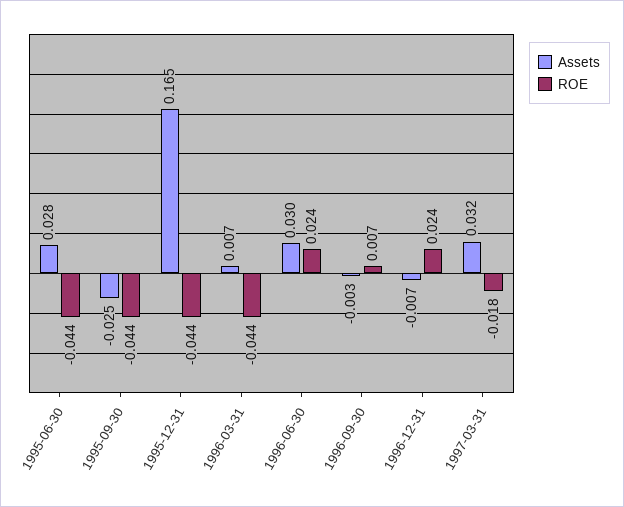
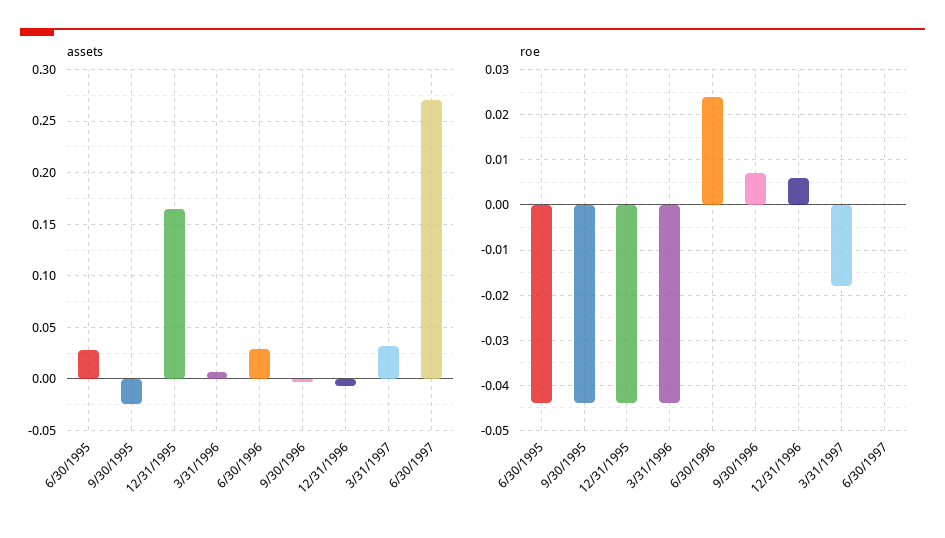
ROE, 1996-12-31: 0.024 -> 0.005
Assets, 6/30/1997: none -> 0.27
ROE, 6/30/1997: none -> 0

